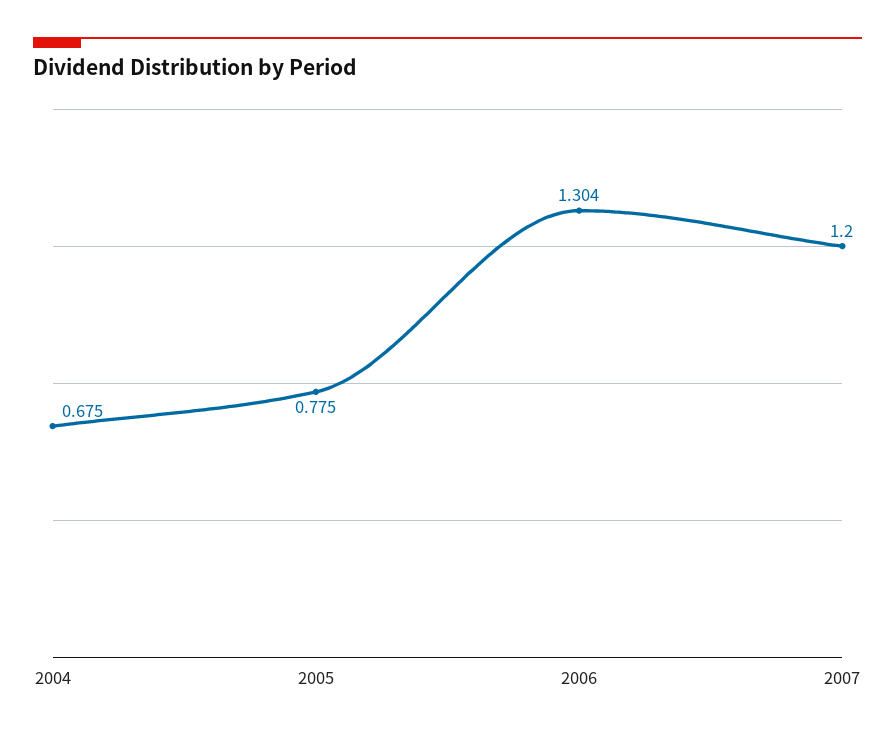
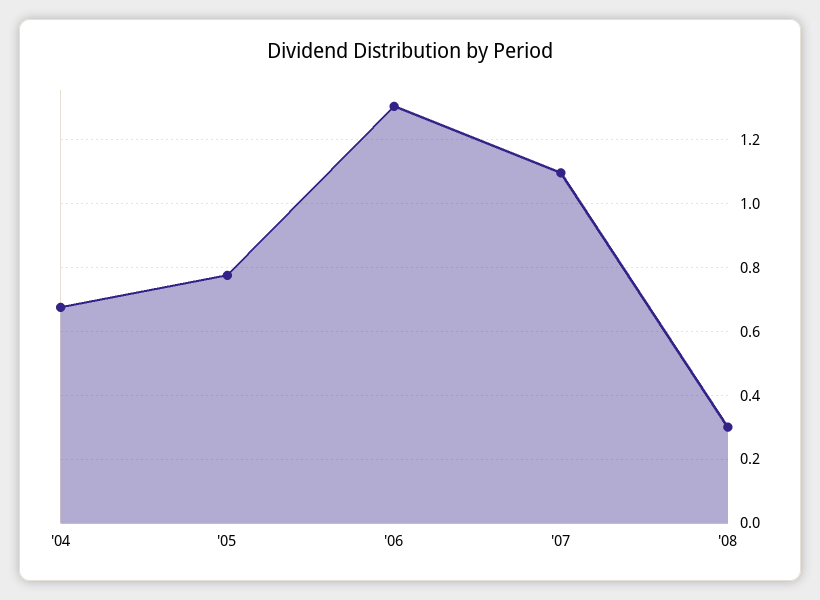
2007: 1.2 -> 1.1
'08: none -> 0.3

